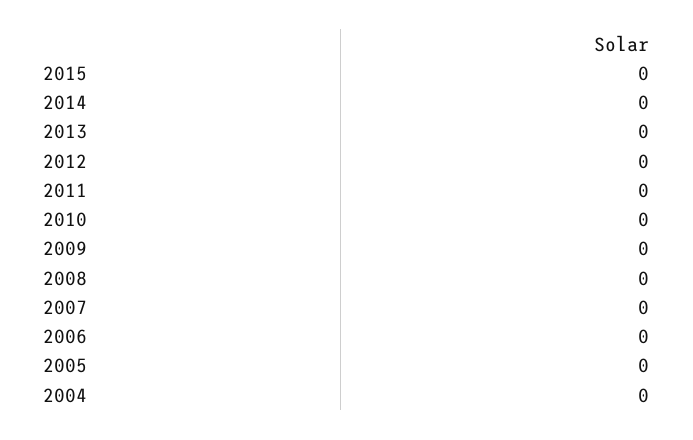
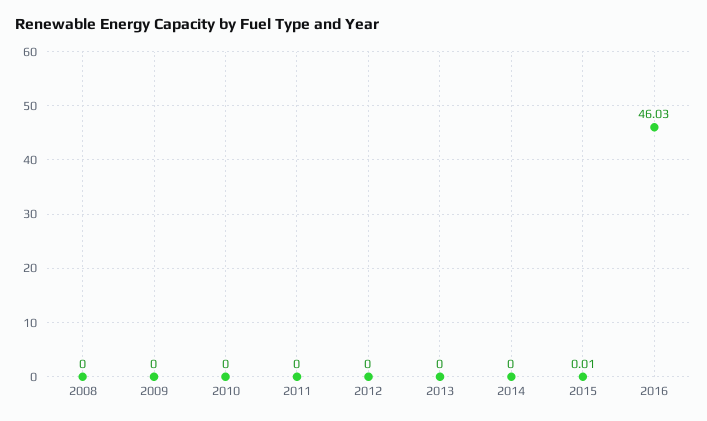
2015: 0 -> 0.01
2007: 0 -> none
2006: 0 -> none
2005: 0 -> none
2004: 0 -> none
2016: none -> 46.03

